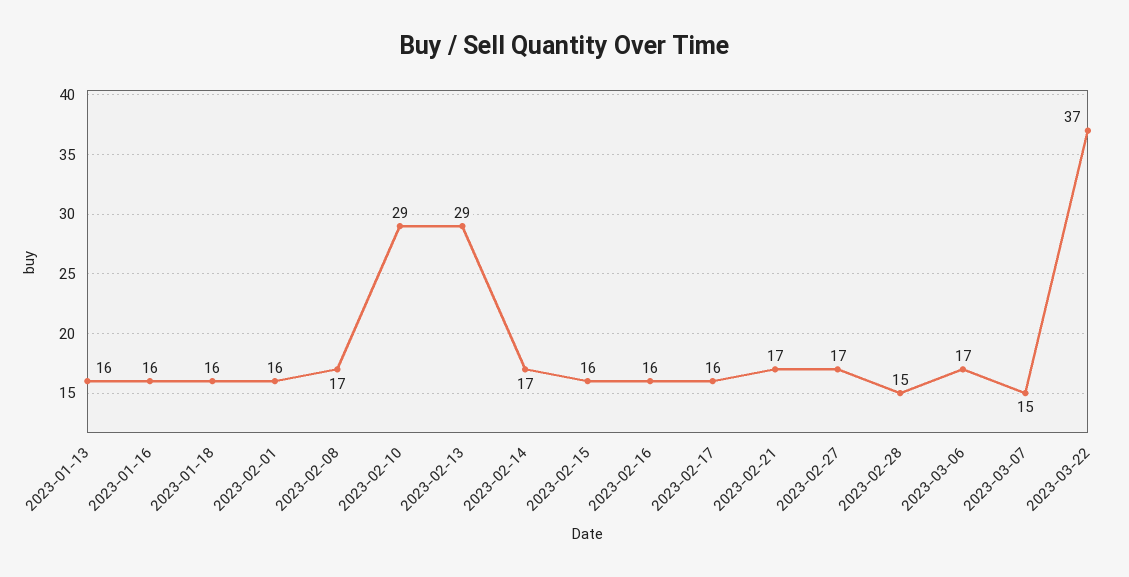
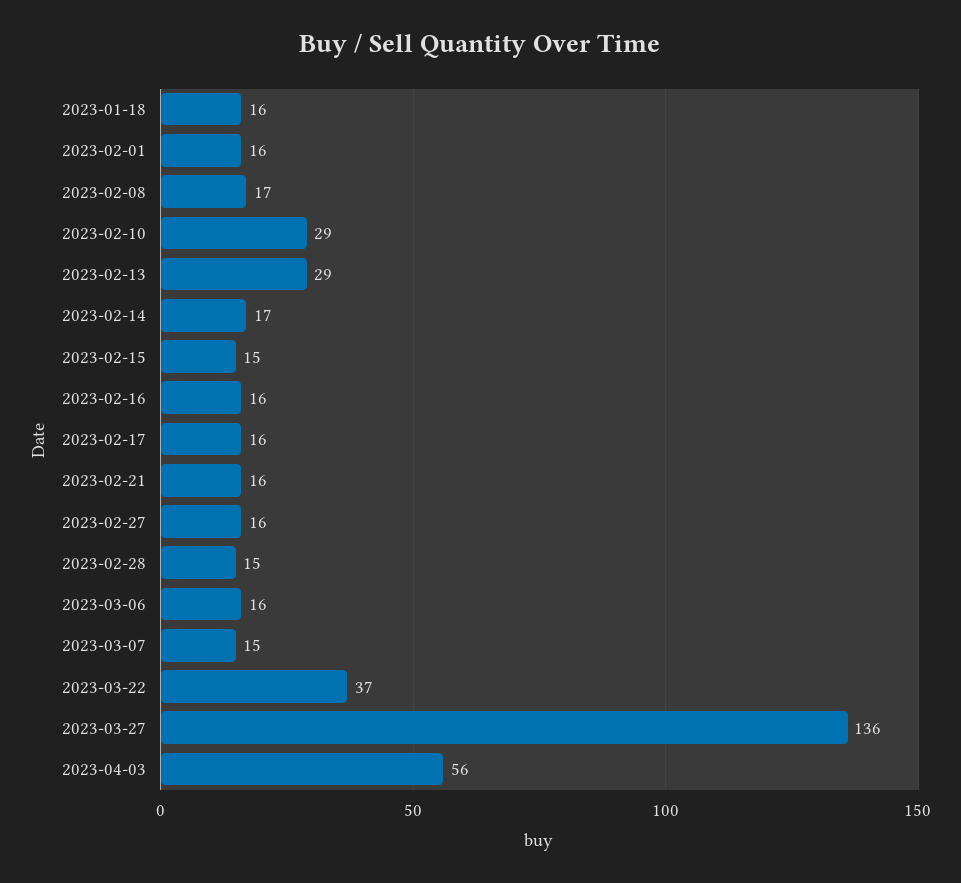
2023-01-13: 16 -> none
2023-01-16: 16 -> none
2023-02-15: 16 -> 15
2023-02-21: 17 -> 16
2023-02-27: 17 -> 16
2023-03-06: 17 -> 16
2023-03-27: none -> 136
2023-04-03: none -> 56

